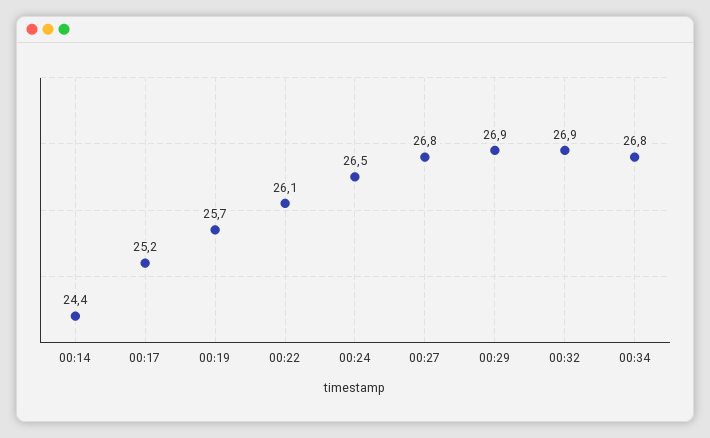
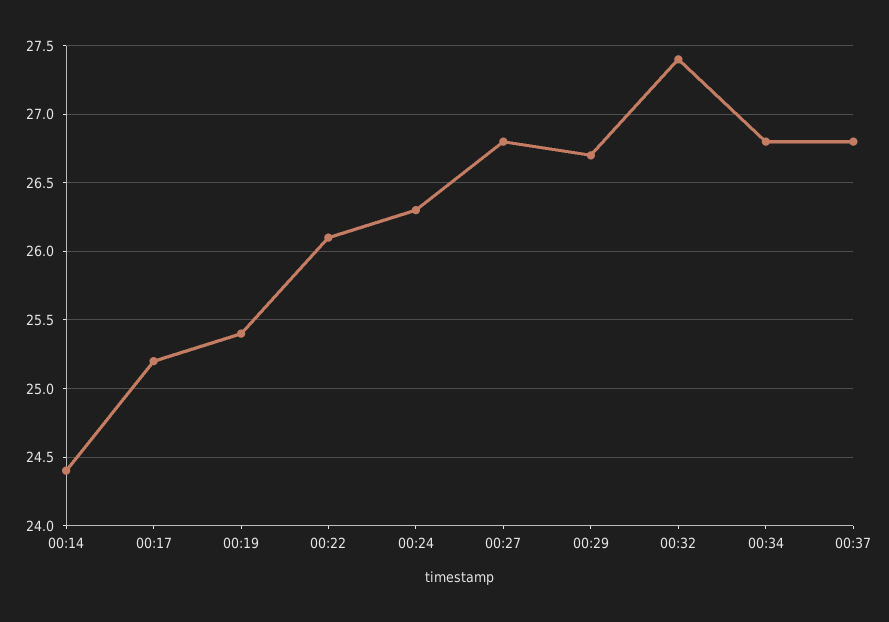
00:19: 25.7 -> 25.4
00:24: 26.5 -> 26.3
00:29: 26.9 -> 26.7
00:32: 26.9 -> 27.4
00:37: none -> 26.8

